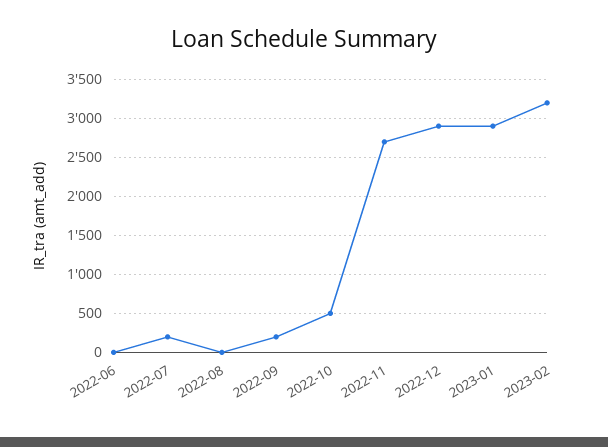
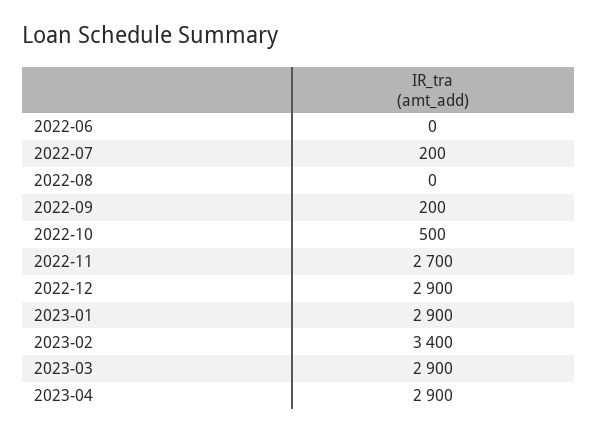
2023-02: 3200 -> 3400
2023-03: none -> 2900
2023-04: none -> 2900

